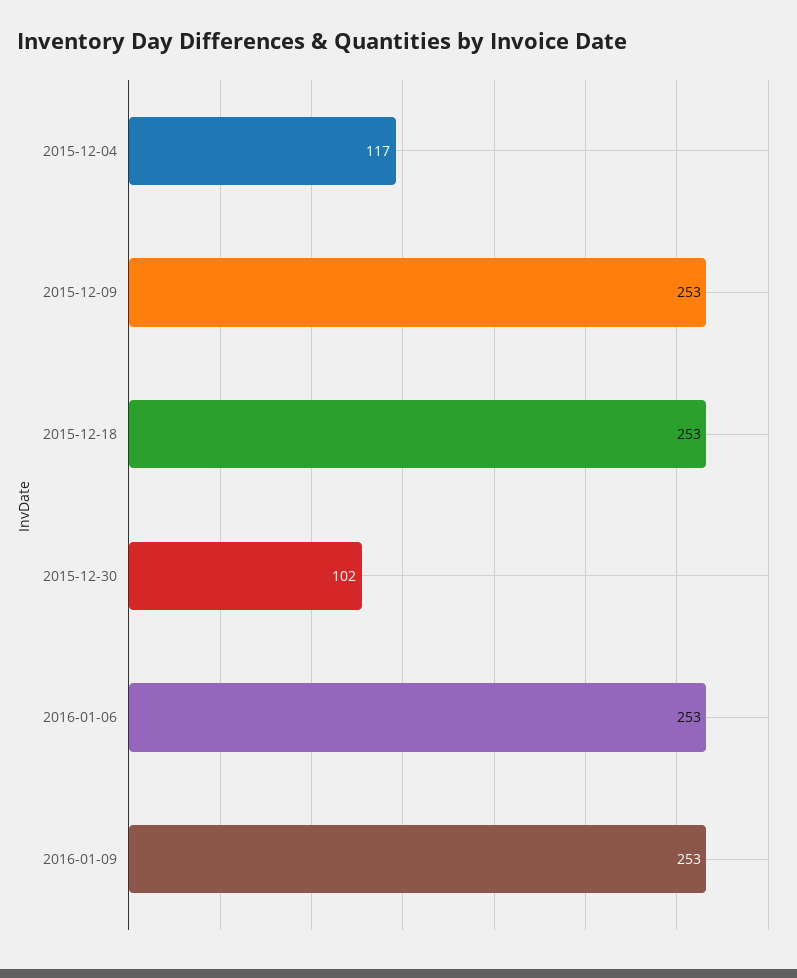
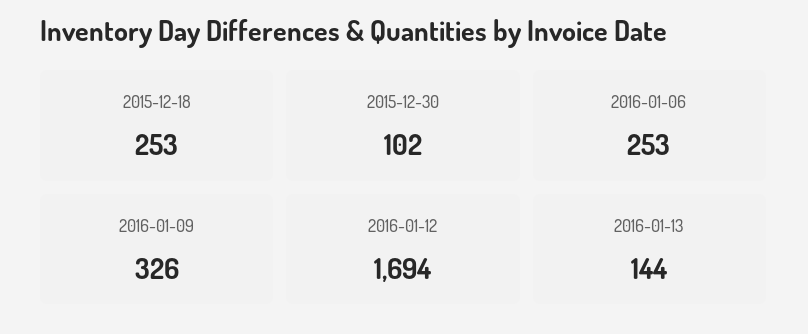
2015-12-04: 117 -> none
2015-12-09: 253 -> none
2016-01-09: 253 -> 326
2016-01-12: none -> 1694
2016-01-13: none -> 144

